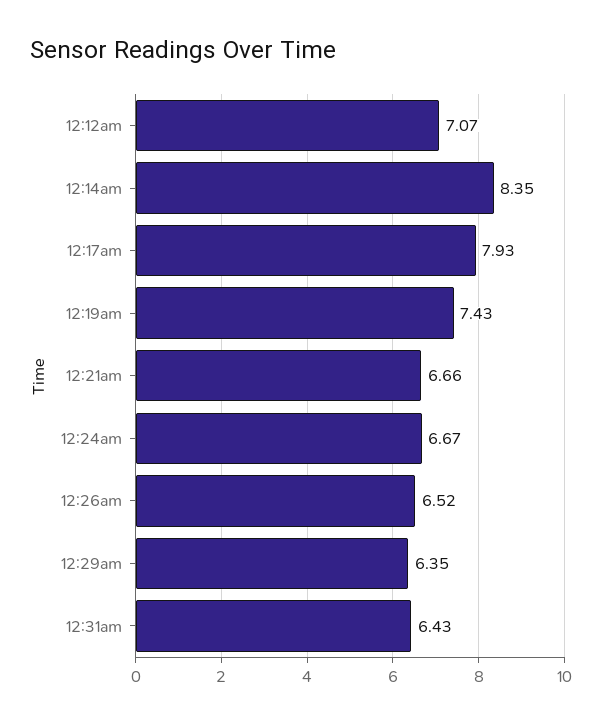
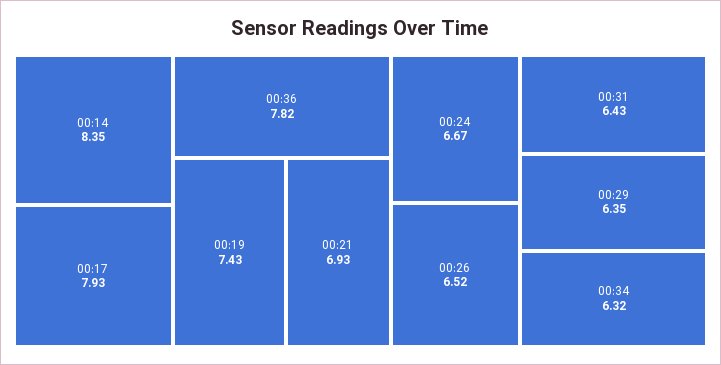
12:12am: 7.07 -> none
12:21am: 6.66 -> 6.93
00:36: none -> 7.82
00:34: none -> 6.32

